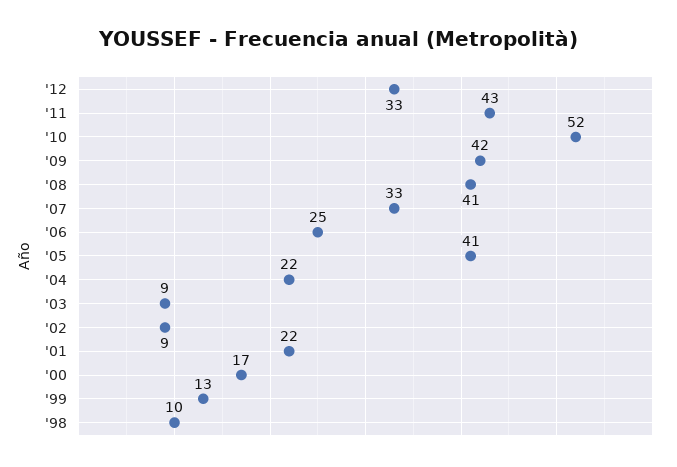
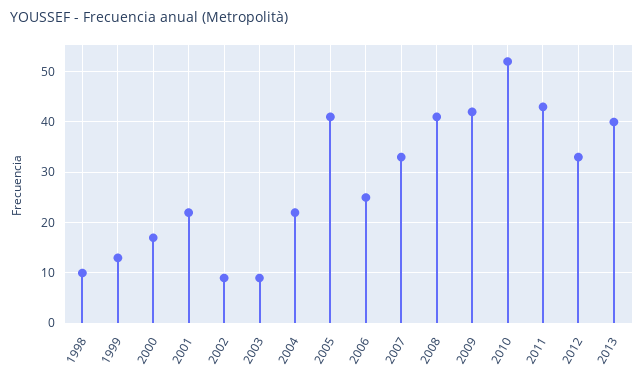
2013: none -> 40

